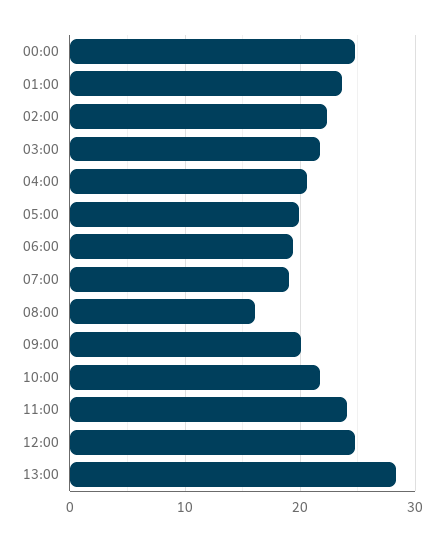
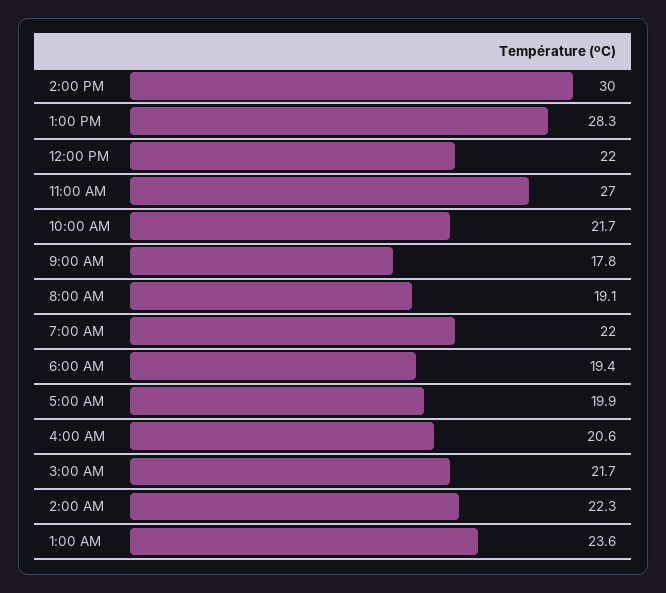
00:00: 25 -> none
07:00: 19 -> 22
08:00: 16 -> 19.1
09:00: 20 -> 17.8
11:00: 24 -> 27
12:00: 25 -> 22
2:00 PM: none -> 30

